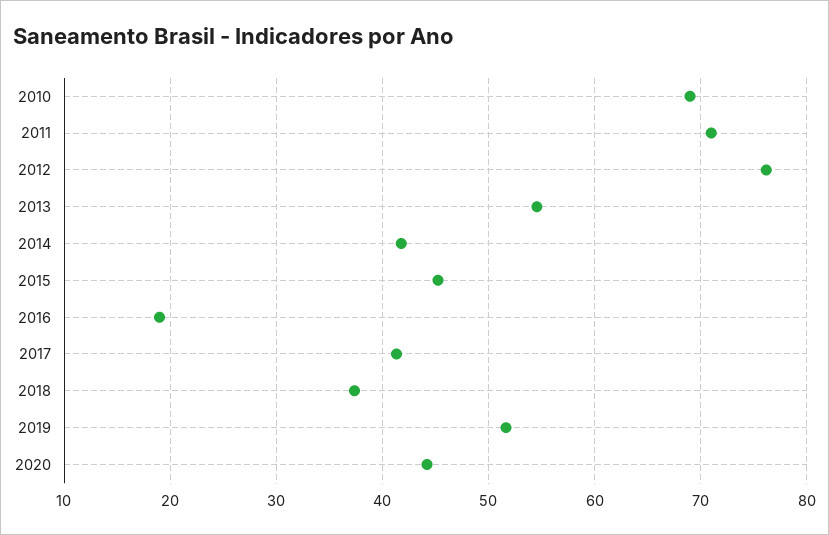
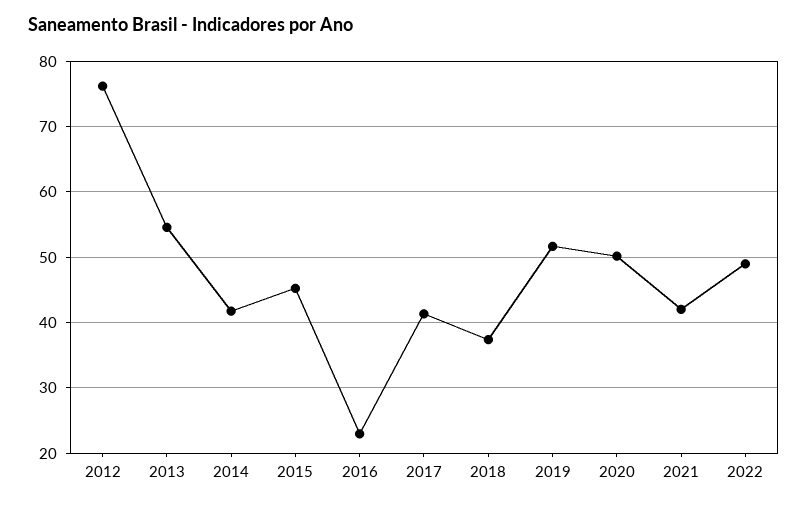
2010: 69 -> none
2011: 71 -> none
2016: 19 -> 23
2020: 44 -> 50
2021: none -> 42
2022: none -> 49

